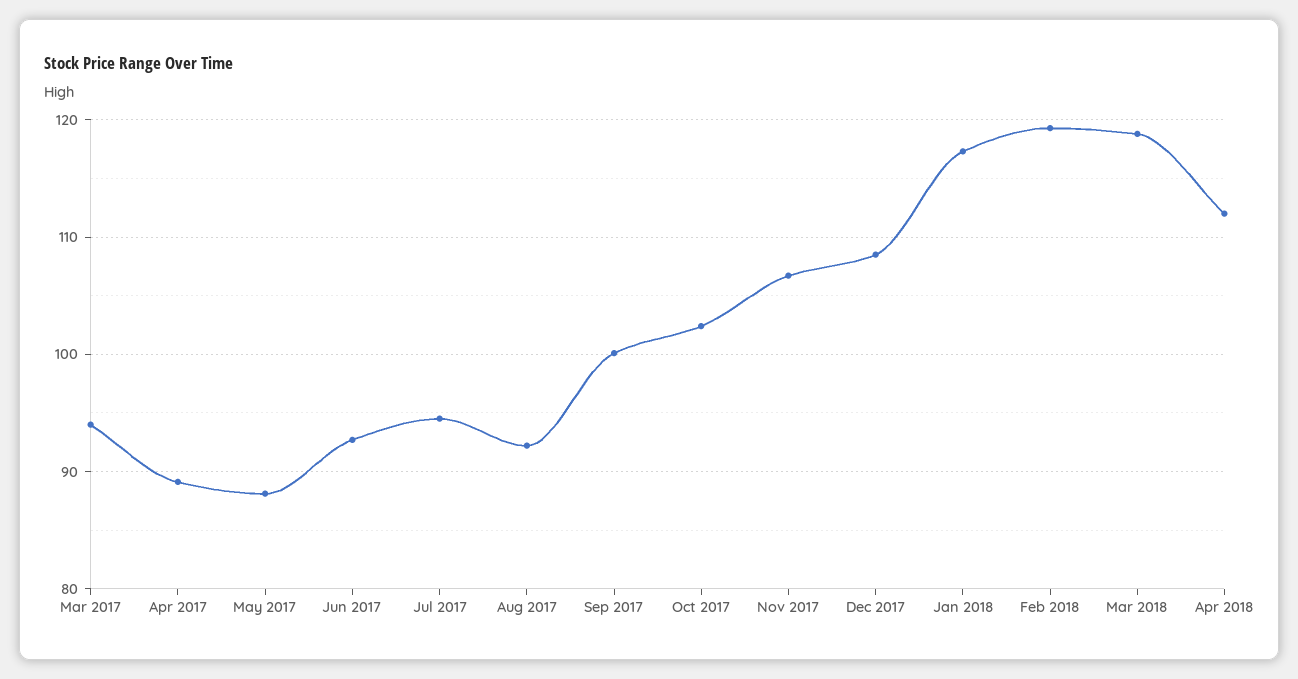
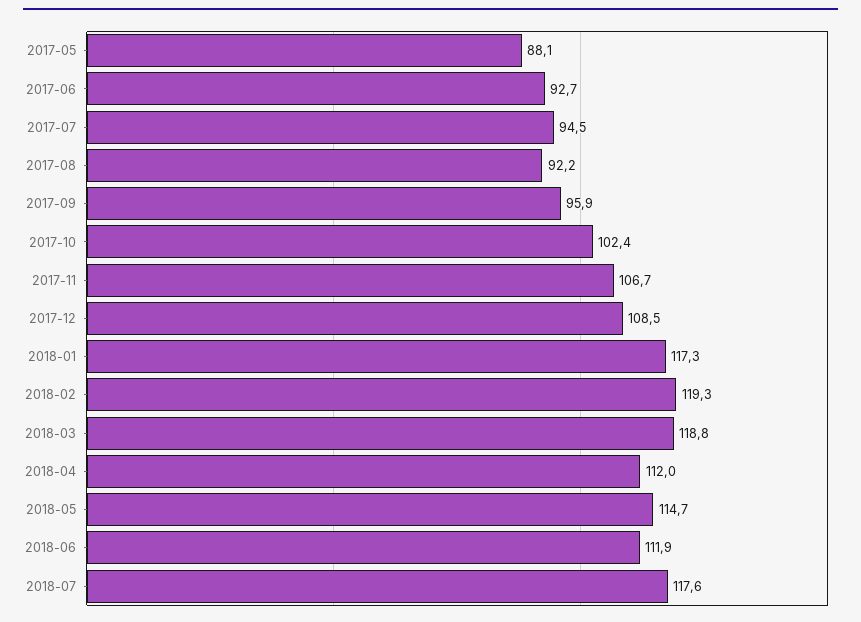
Mar 2017: 94 -> none
Apr 2017: 89 -> none
Sep 2017: 100 -> 95.9
2018-05: none -> 114.7
2018-06: none -> 111.9
2018-07: none -> 117.6

